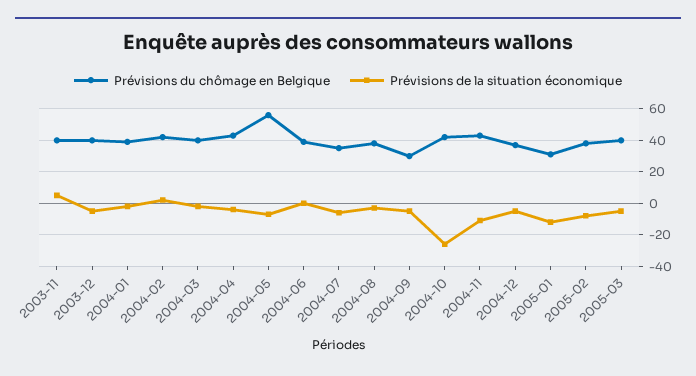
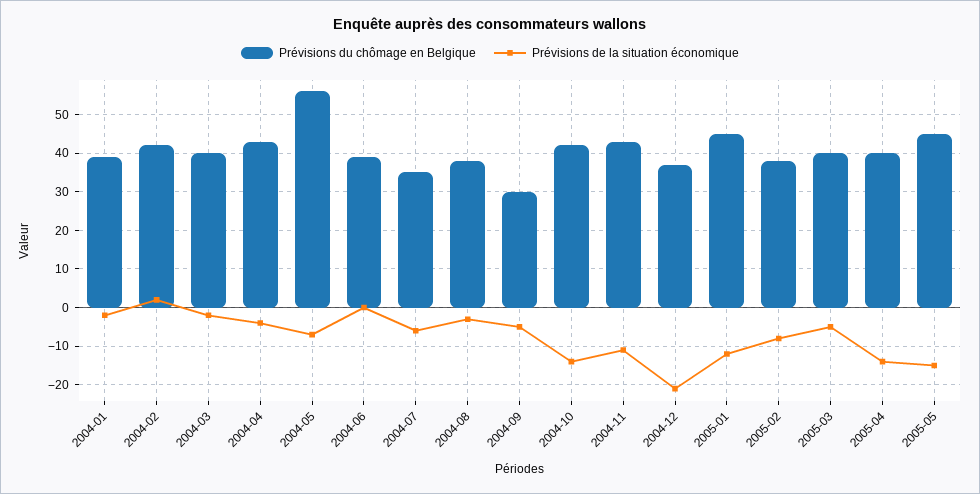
Prévisions du chômage en Belgique, 2003-11: 40 -> none
Prévisions de la situation économique, 2003-11: 5 -> none
Prévisions du chômage en Belgique, 2003-12: 40 -> none
Prévisions de la situation économique, 2003-12: -5 -> none
Prévisions de la situation économique, 2004-10: -25 -> -15
Prévisions de la situation économique, 2004-12: -5 -> -20
Prévisions du chômage en Belgique, 2005-01: 30 -> 45
Prévisions du chômage en Belgique, 2005-04: none -> 40
Prévisions de la situation économique, 2005-04: none -> -15
Prévisions du chômage en Belgique, 2005-05: none -> 45
Prévisions de la situation économique, 2005-05: none -> -15

